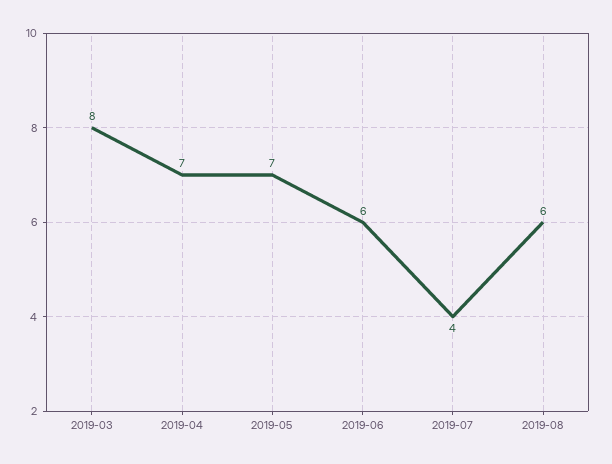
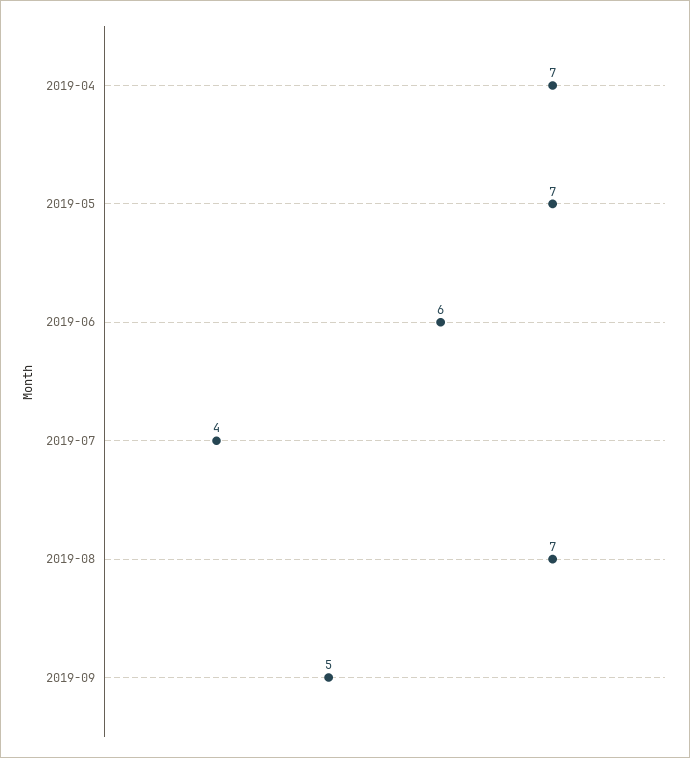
2019-03: 8 -> none
2019-08: 6 -> 7
2019-09: none -> 5

